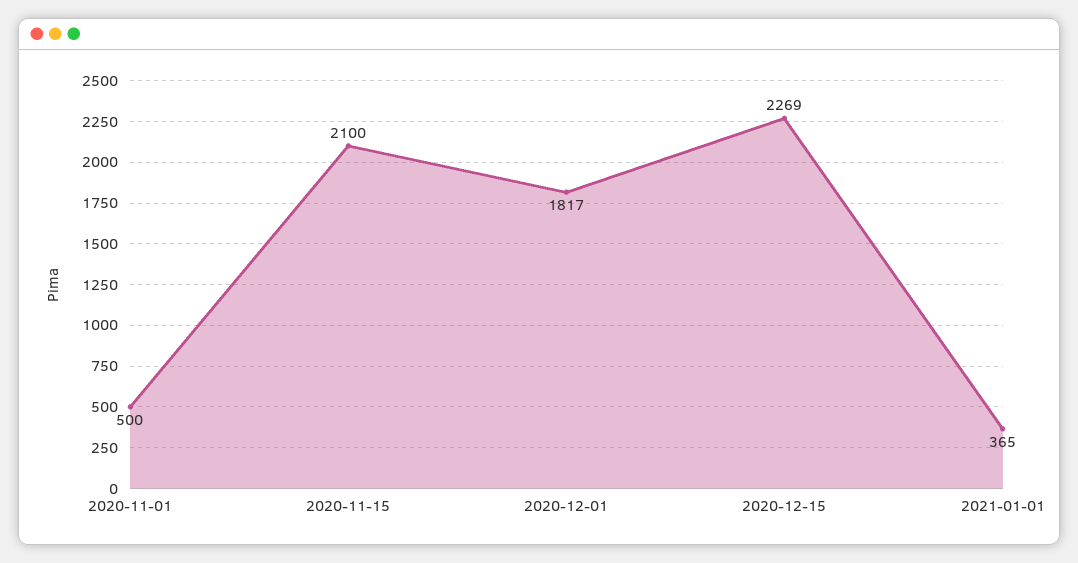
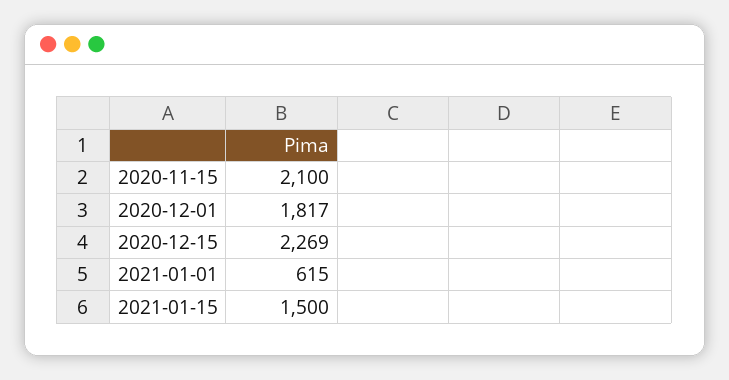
2020-11-01: 500 -> none
2021-01-01: 365 -> 615
2021-01-15: none -> 1500

